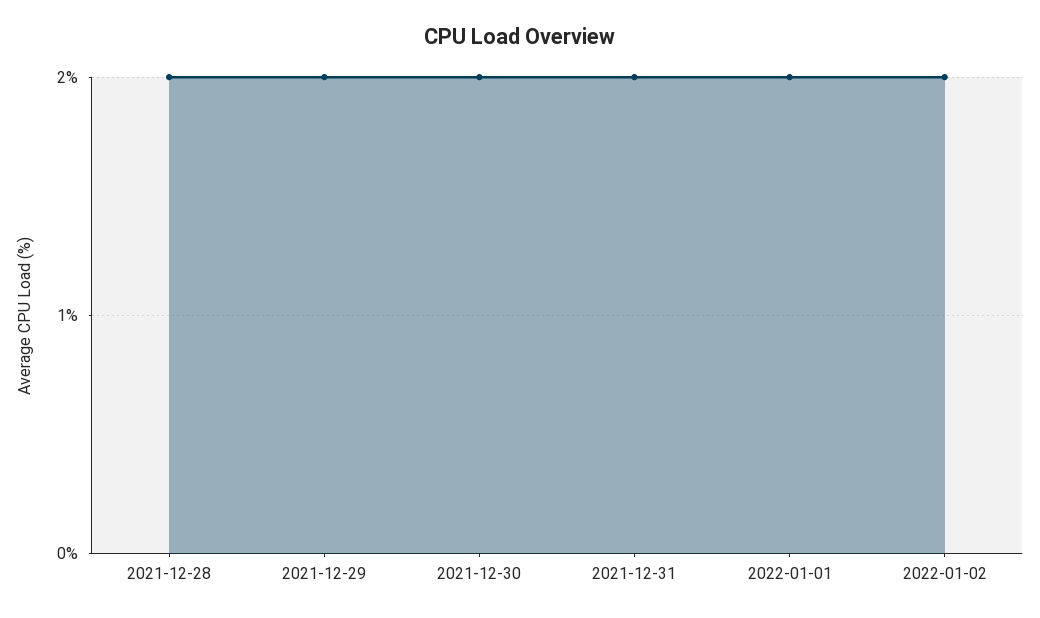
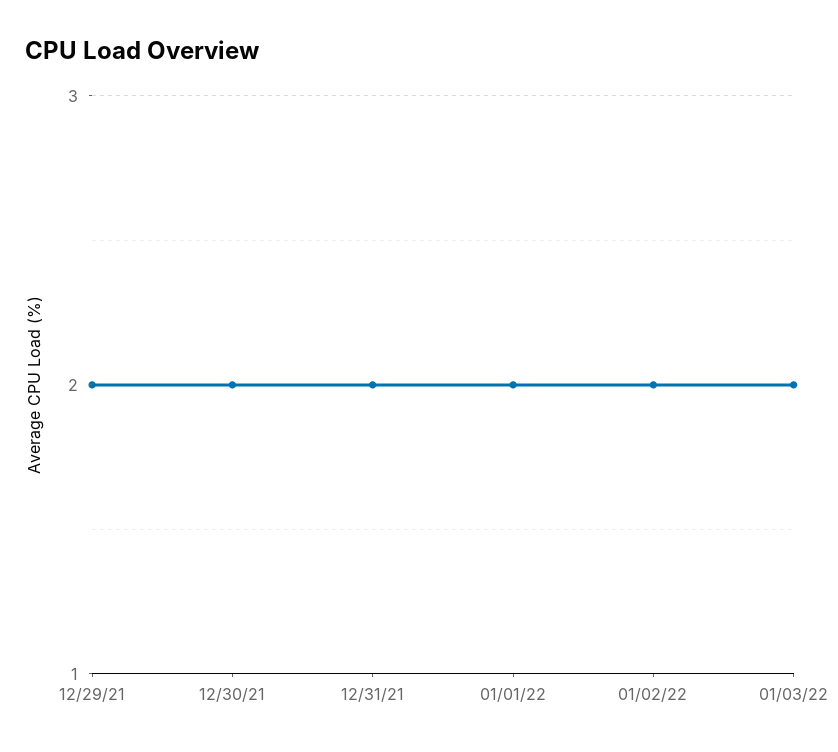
2021-12-28: 2 -> none
01/03/22: none -> 2

